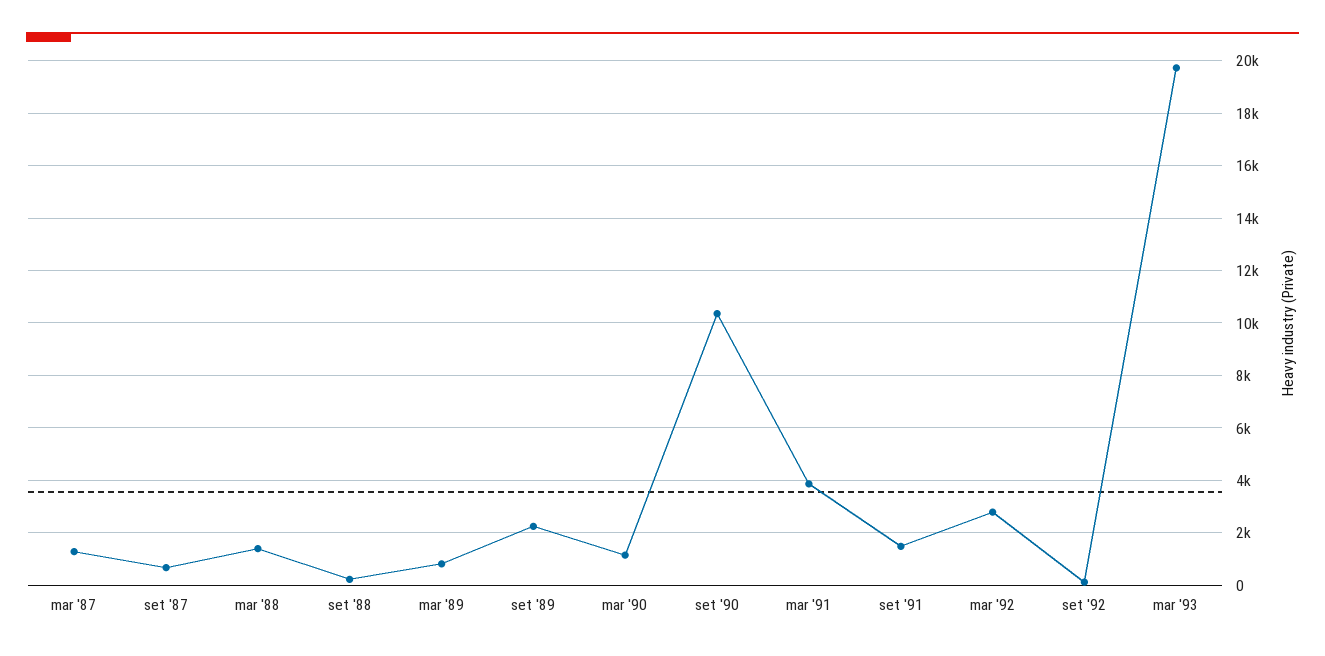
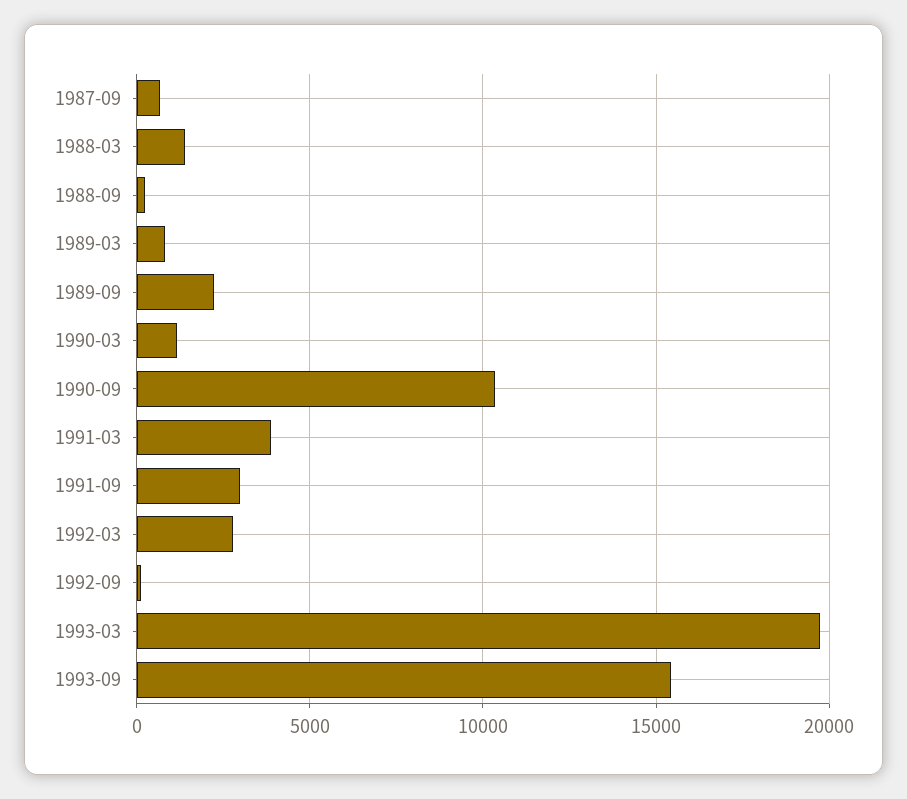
mar '87: 1250 -> none
set '91: 1500 -> 3000
1993-09: none -> 15500

